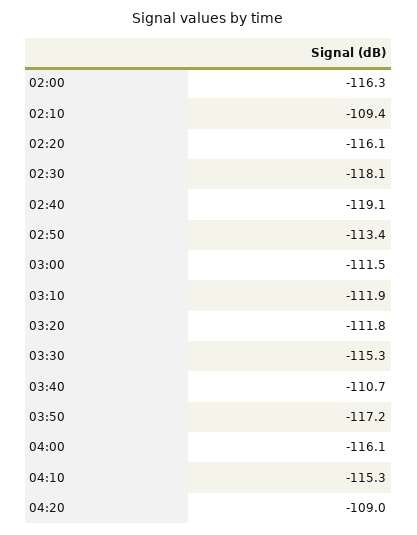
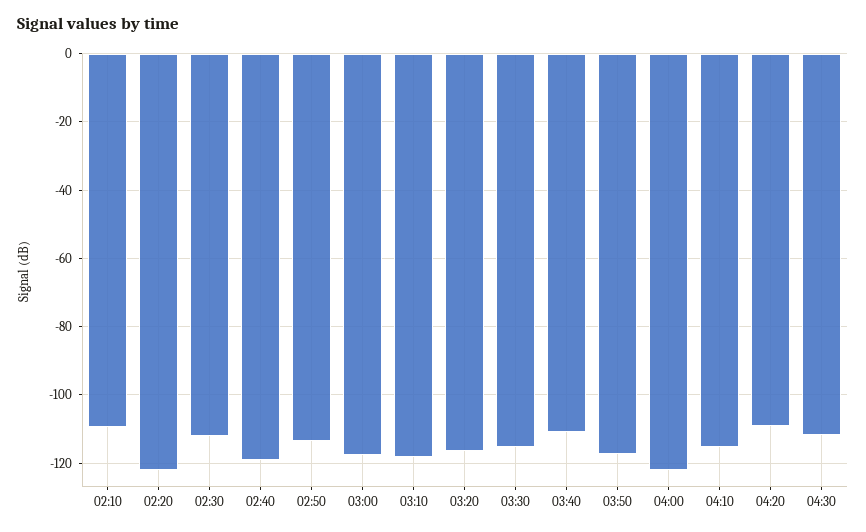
02:00: -116.3 -> none
02:20: -116.1 -> -122
02:30: -118.1 -> -112
03:00: -111.5 -> -118
03:10: -111.9 -> -118
03:20: -111.8 -> -116
04:00: -116.1 -> -122
04:30: none -> -112

